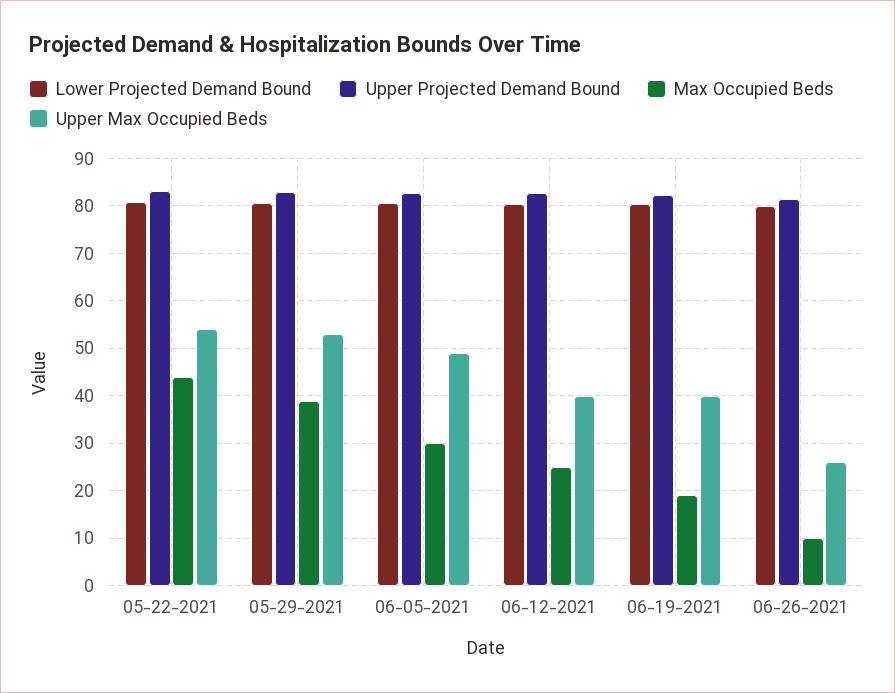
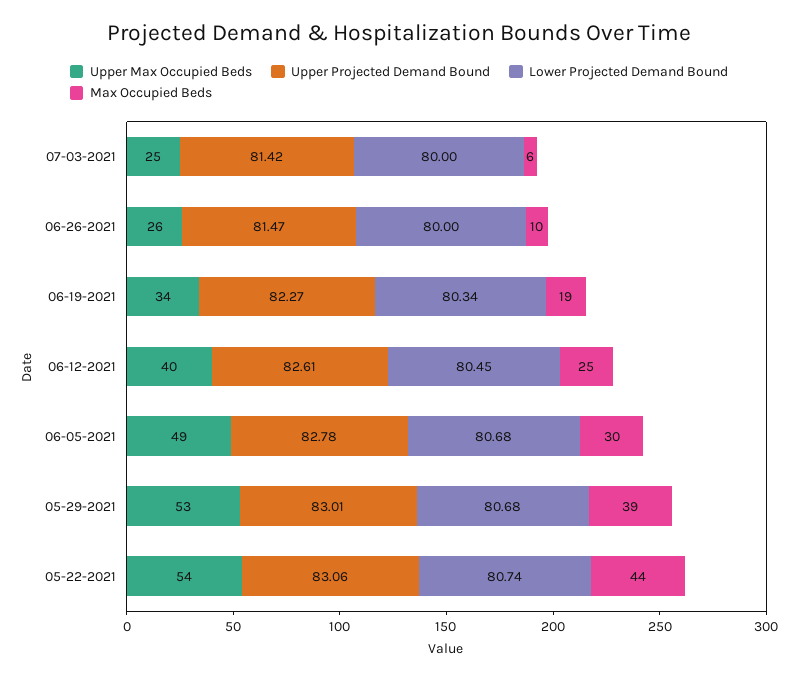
Upper Max Occupied Beds, 06-19-2021: 40 -> 34
Upper Max Occupied Beds, 07-03-2021: none -> 25
Upper Projected Demand Bound, 07-03-2021: none -> 81.42
Lower Projected Demand Bound, 07-03-2021: none -> 80
Max Occupied Beds, 07-03-2021: none -> 6

